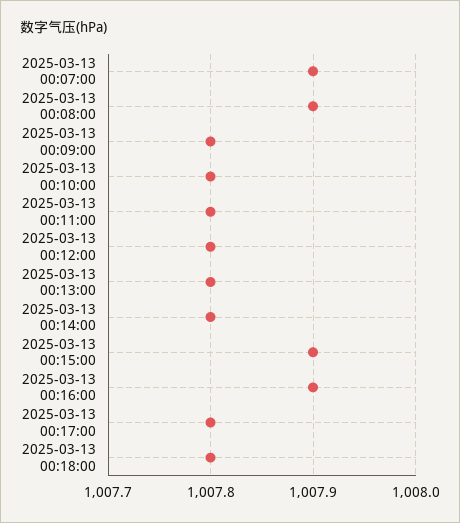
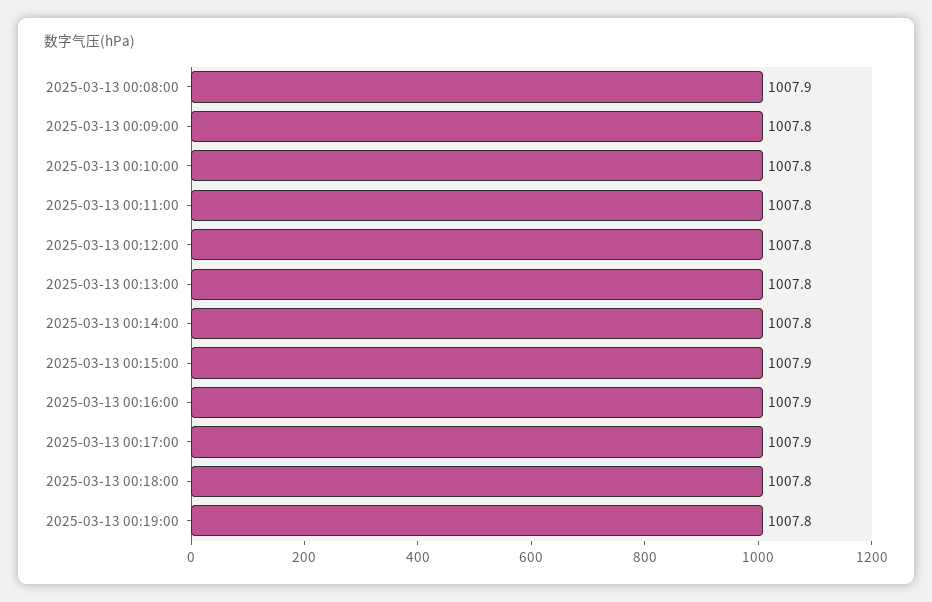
2025-03-13 00:07:00: 1007.9 -> none
2025-03-13 00:17:00: 1007.8 -> 1007.9
2025-03-13 00:19:00: none -> 1007.8

